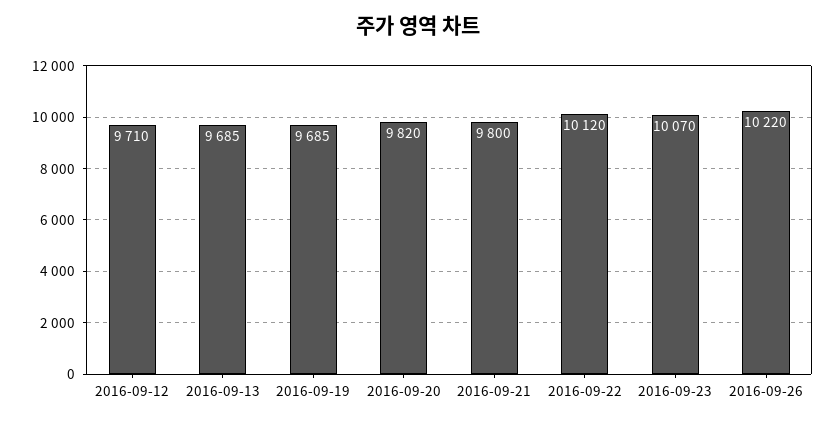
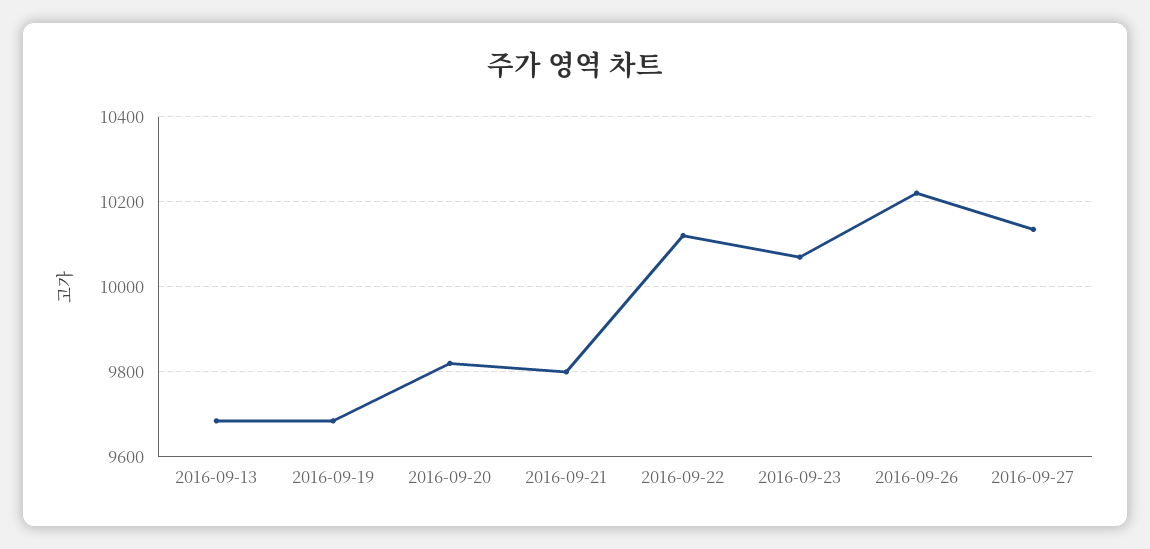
2016-09-12: 9710 -> none
2016-09-27: none -> 10140

